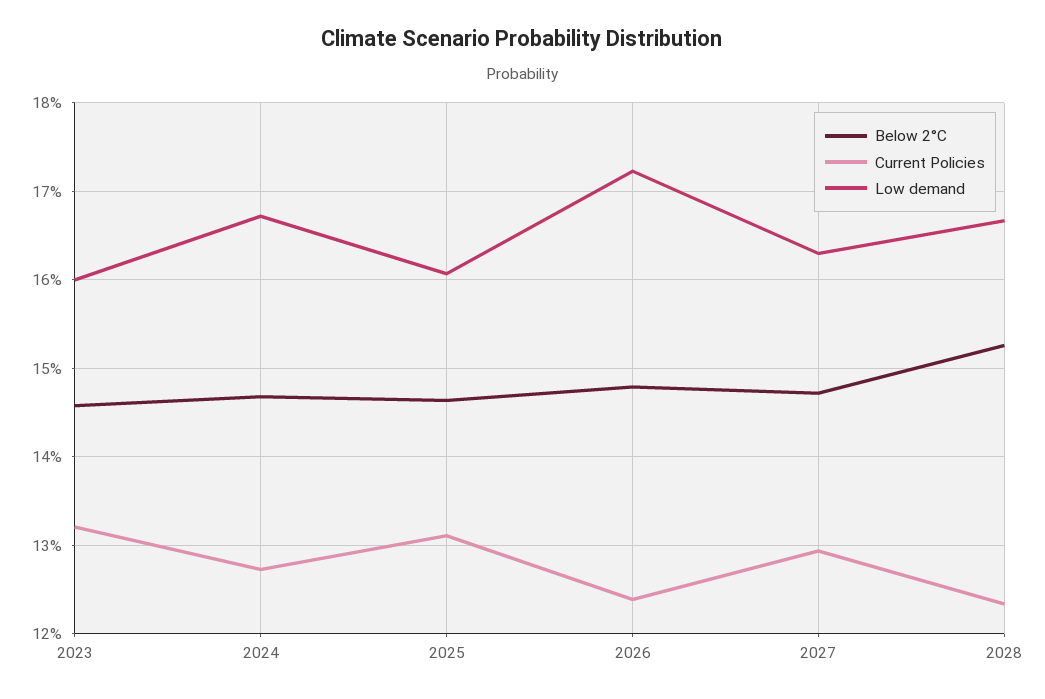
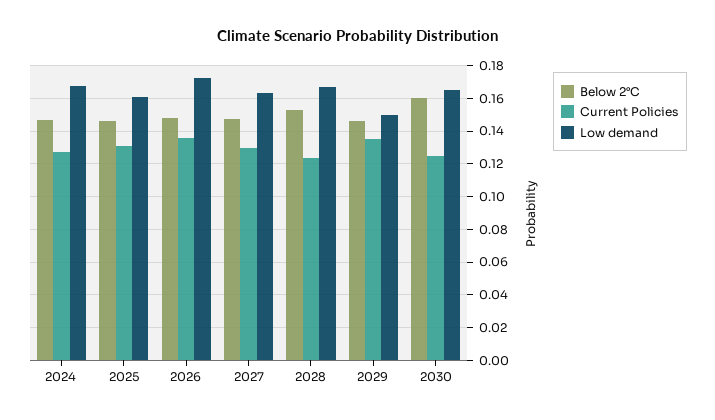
Below 2°C, 2023: 0.146 -> none
Current Policies, 2023: 0.132 -> none
Low demand, 2023: 0.16 -> none
Current Policies, 2026: 0.124 -> 0.135
Below 2°C, 2029: none -> 0.145
Current Policies, 2029: none -> 0.135
Low demand, 2029: none -> 0.15
Below 2°C, 2030: none -> 0.16
Current Policies, 2030: none -> 0.125
Low demand, 2030: none -> 0.165

